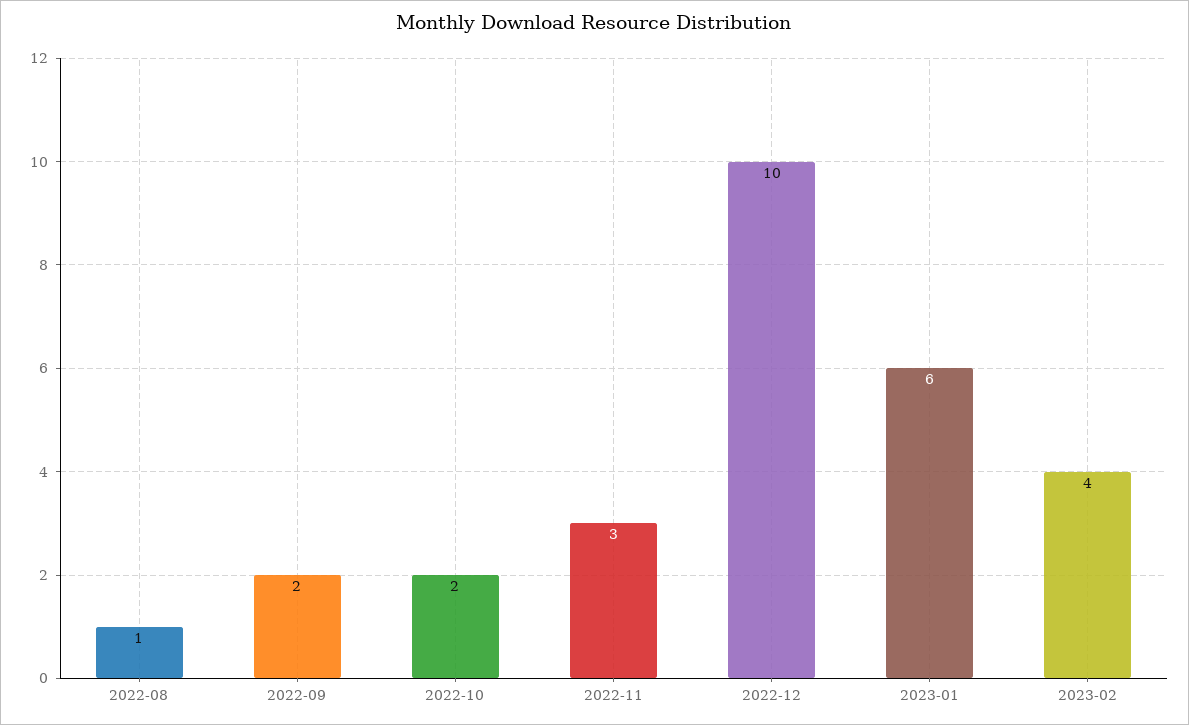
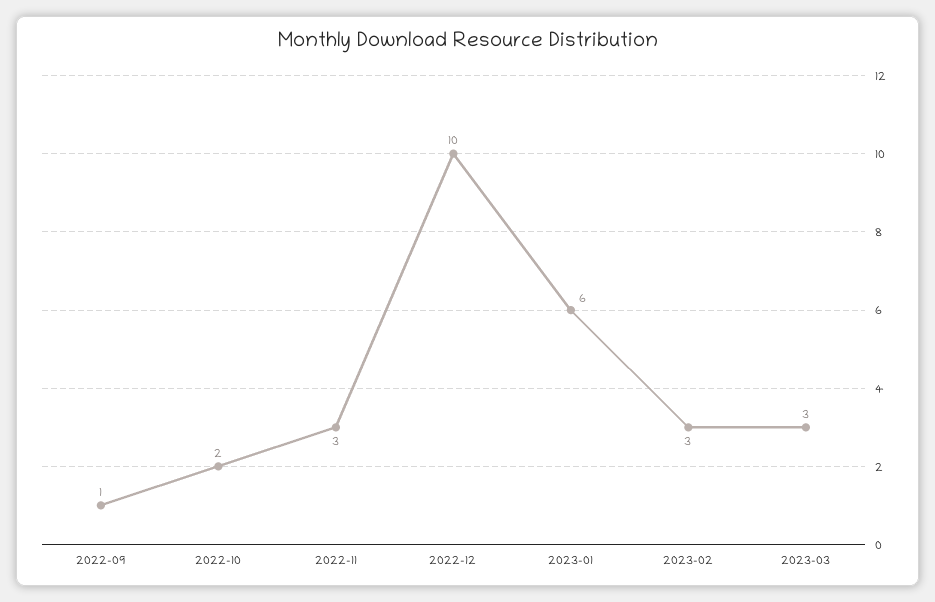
2022-08: 1 -> none
2022-09: 2 -> 1
2023-02: 4 -> 3
2023-03: none -> 3

